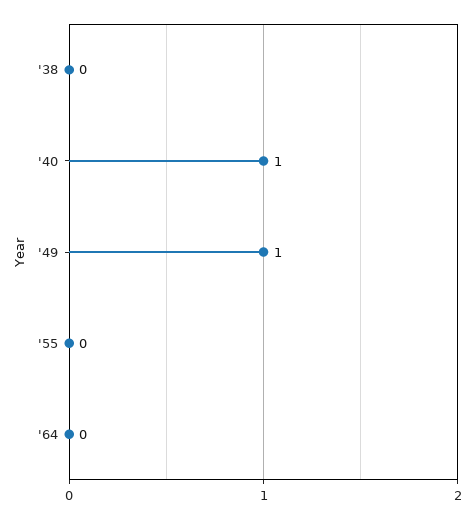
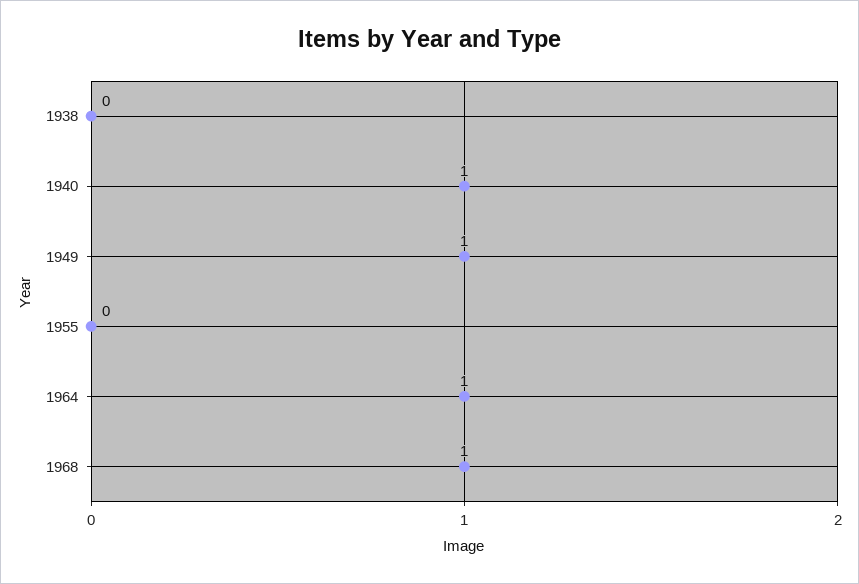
'64: 0 -> 1
1968: none -> 1

